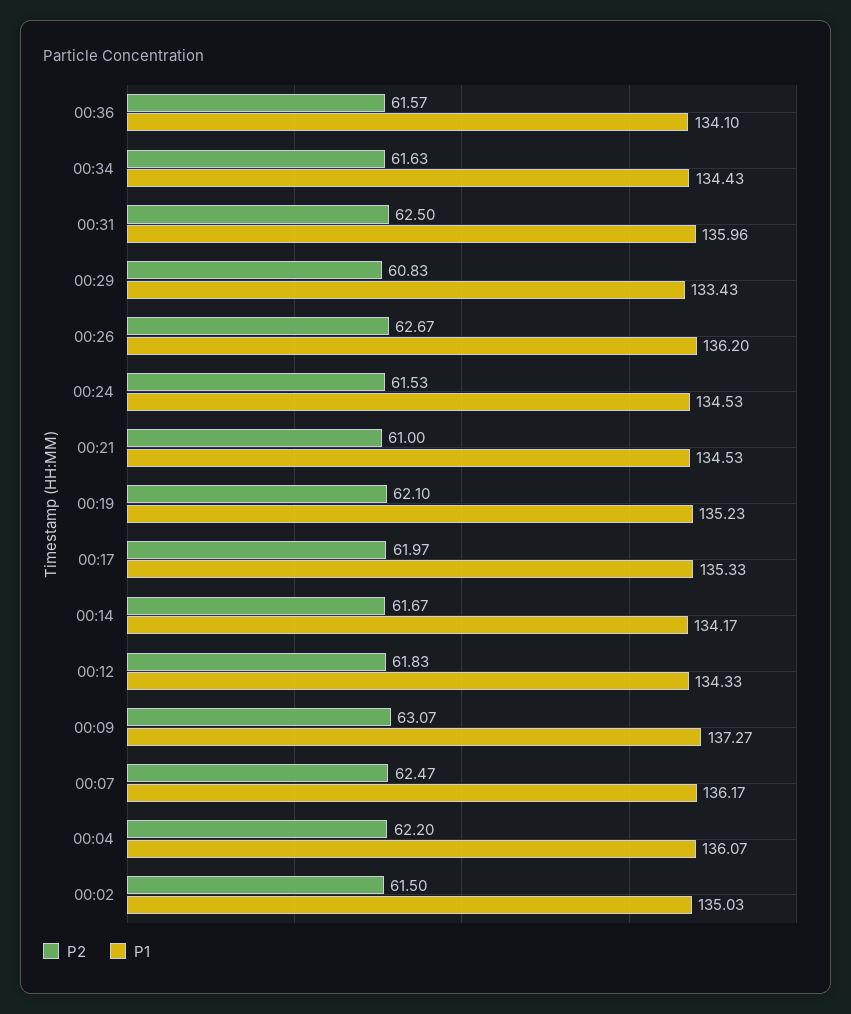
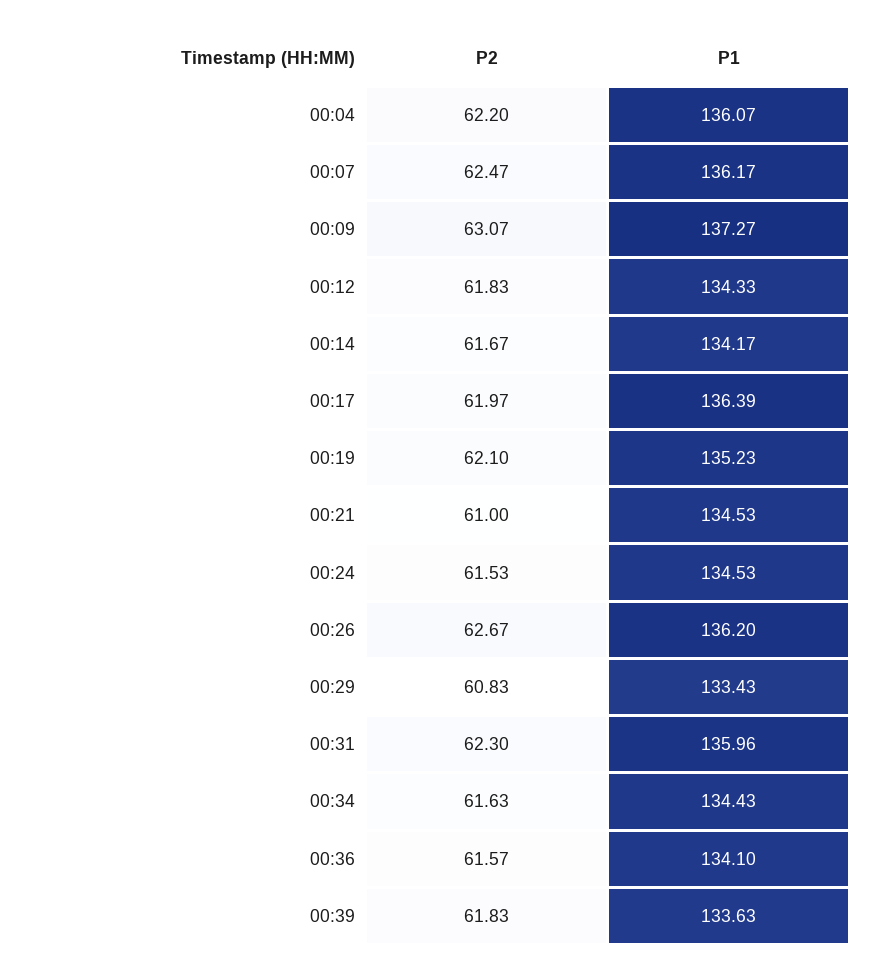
P2, 00:31: 62.5 -> 62.3
P1, 00:17: 135.33 -> 136.39
P2, 00:02: 61.5 -> none
P1, 00:02: 135.03 -> none
P2, 00:39: none -> 61.83
P1, 00:39: none -> 133.63

